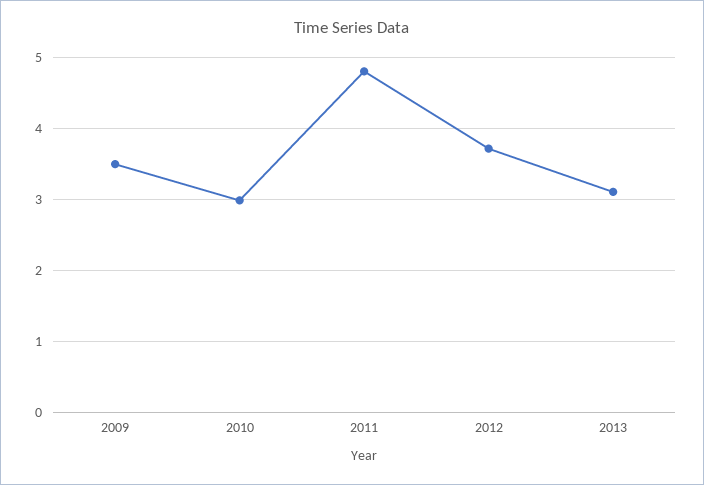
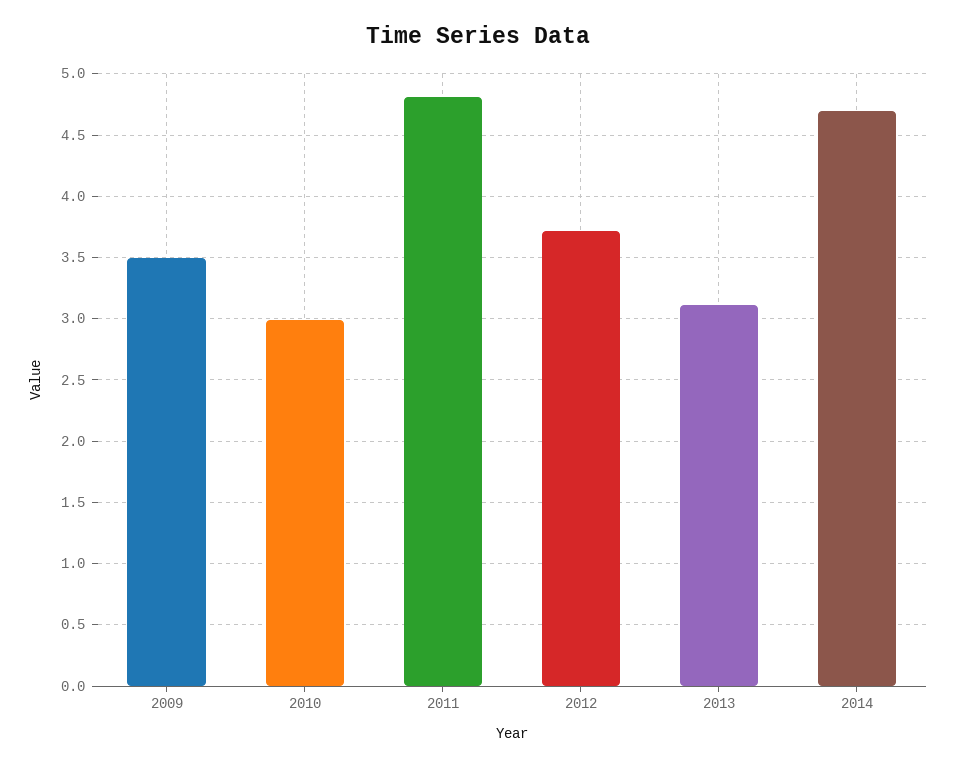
2014: none -> 4.7

